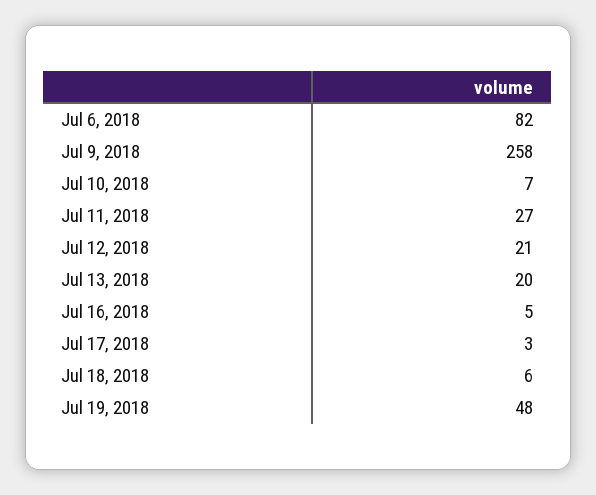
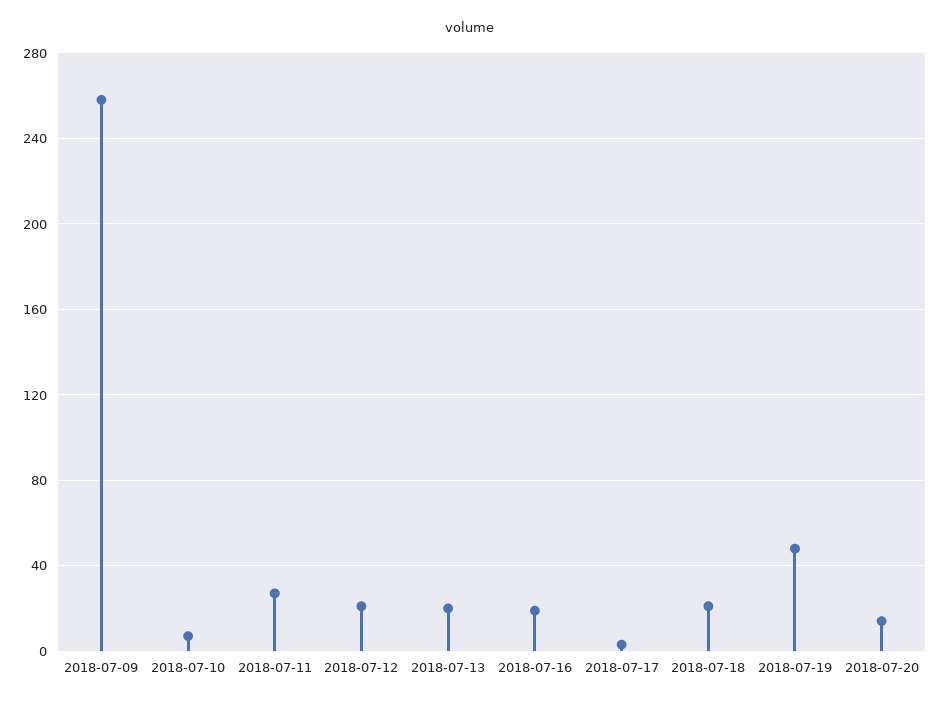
Jul 6, 2018: 82 -> none
Jul 16, 2018: 5 -> 20
Jul 18, 2018: 6 -> 20
2018-07-20: none -> 15

